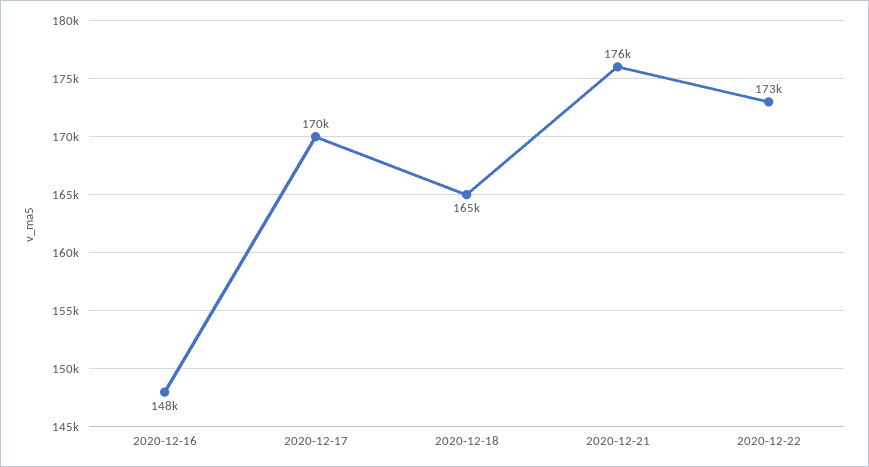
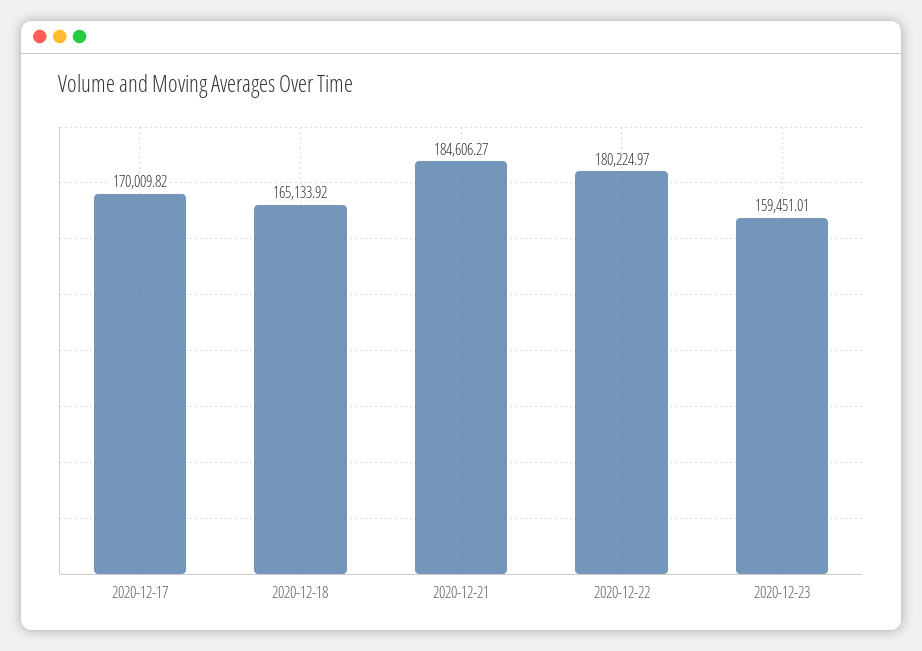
2020-12-16: 148000 -> none
2020-12-21: 176000 -> 184606.27
2020-12-22: 173000 -> 180224.97
2020-12-23: none -> 159451.01

